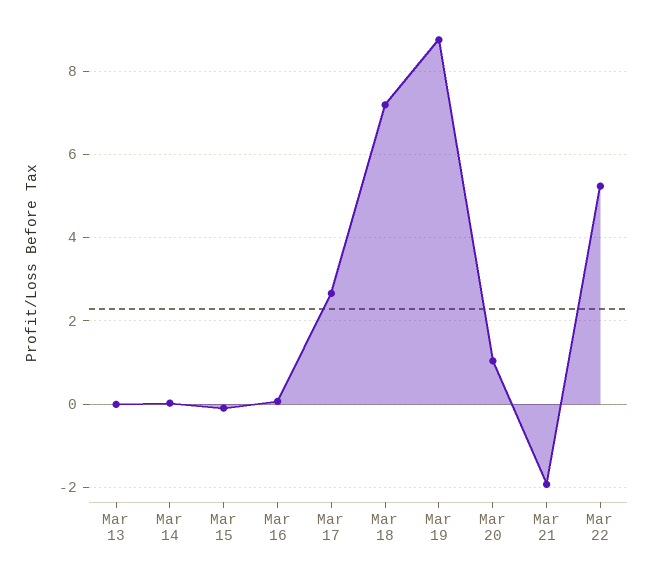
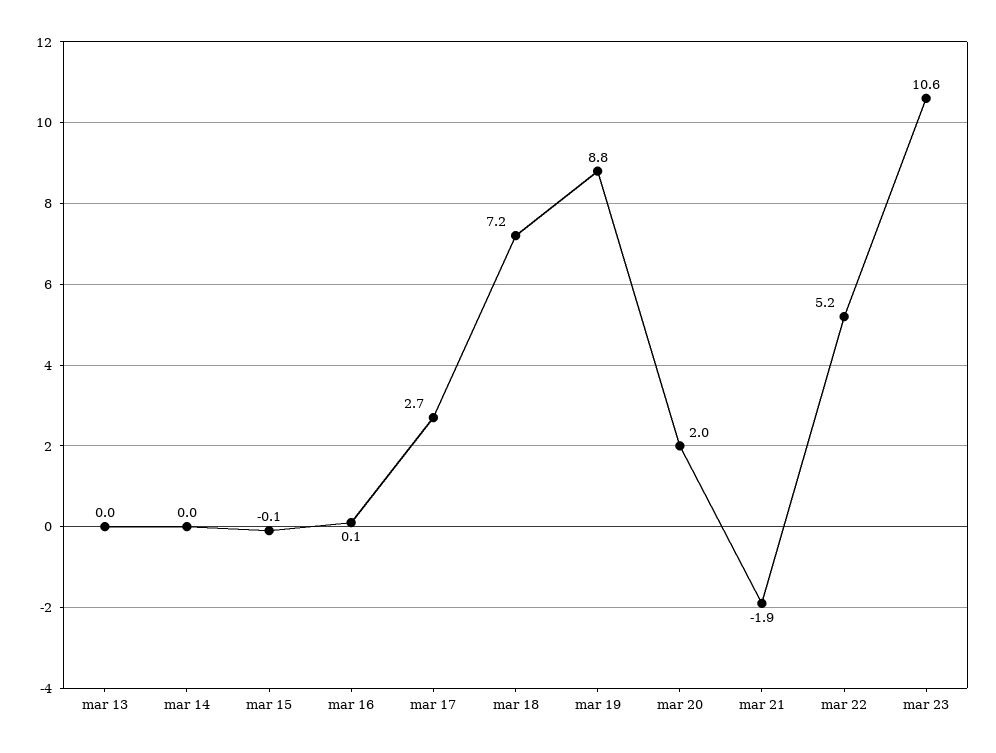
Mar 20: 1 -> 2
mar 23: none -> 10.6

